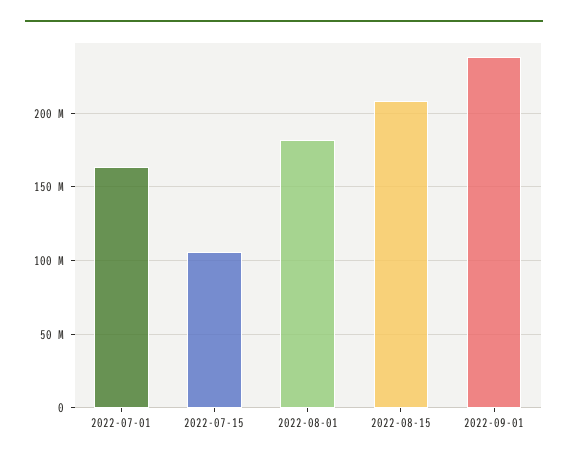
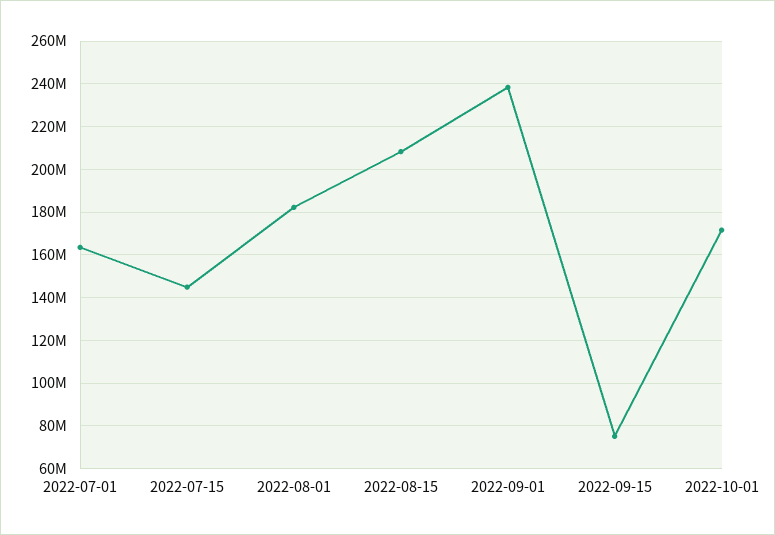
2022-07-15: 105000000 -> 145000000
2022-09-15: none -> 75000000
2022-10-01: none -> 170000000

